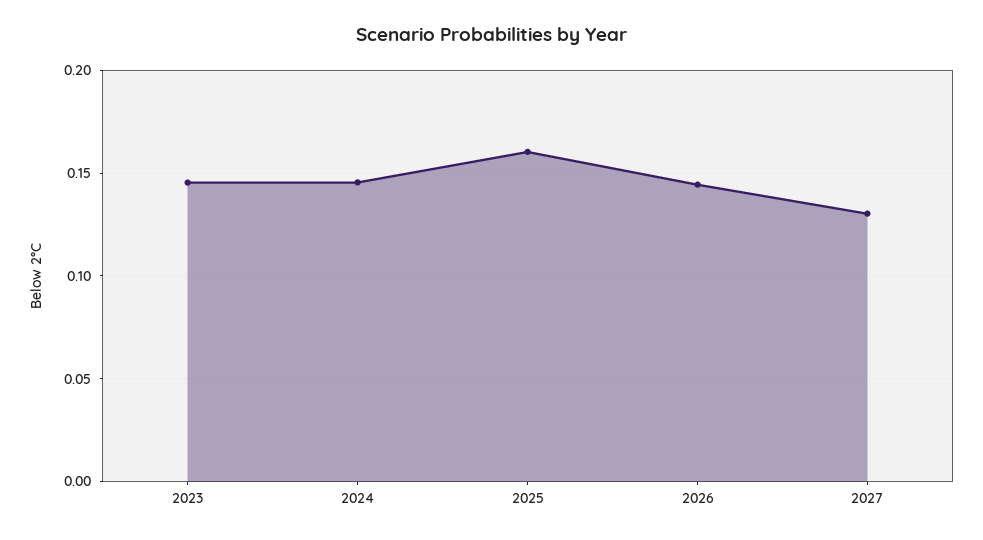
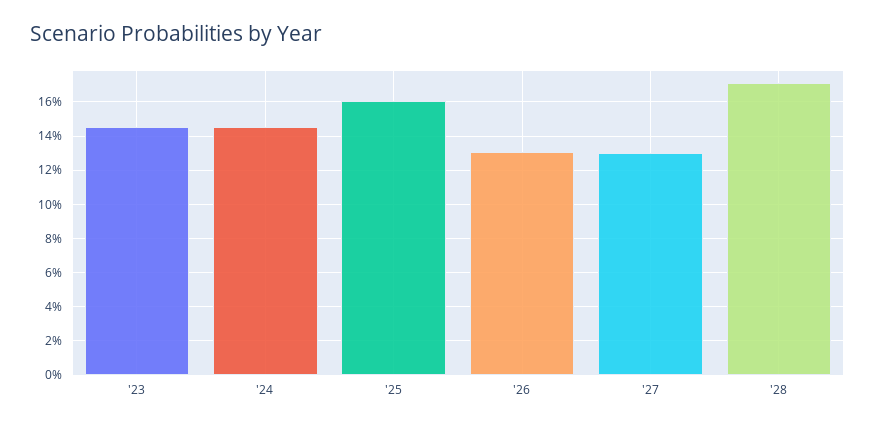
2026: 0.145 -> 0.13
'28: none -> 0.17

